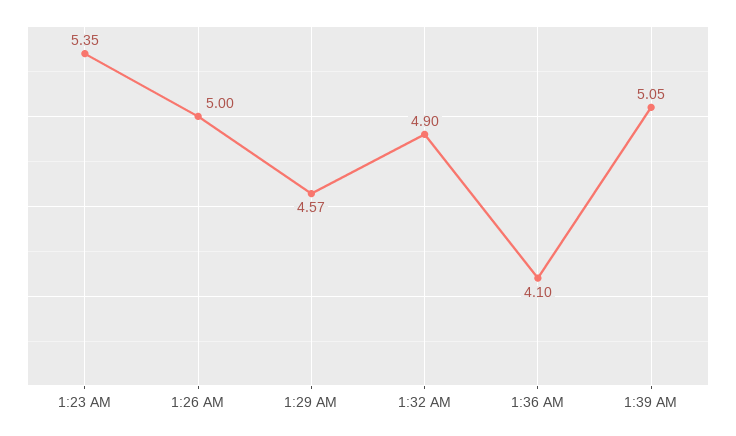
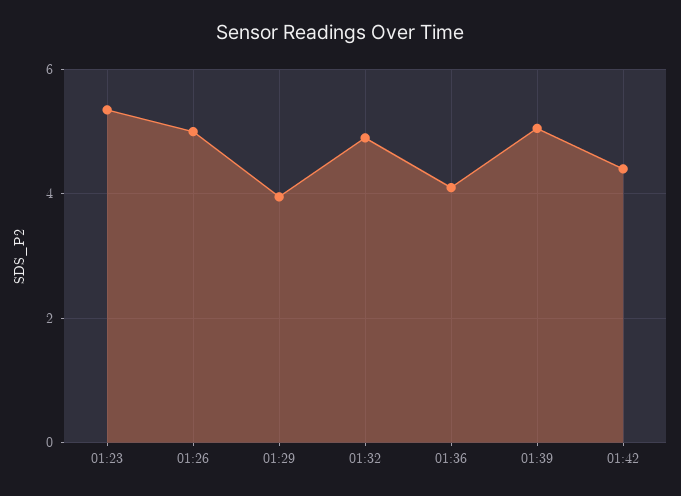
1:29 AM: 4.57 -> 4
01:42: none -> 4.4

